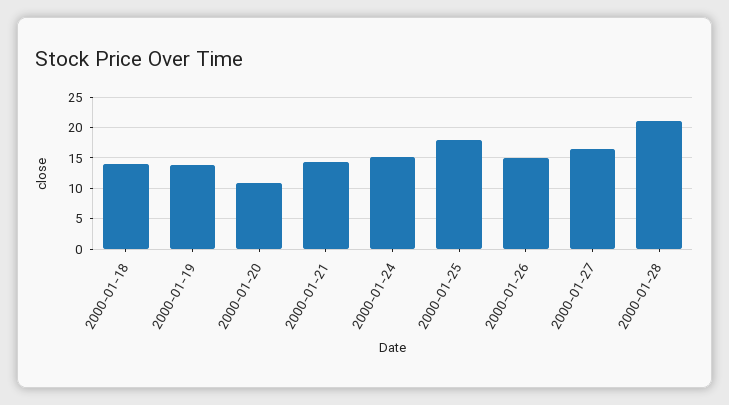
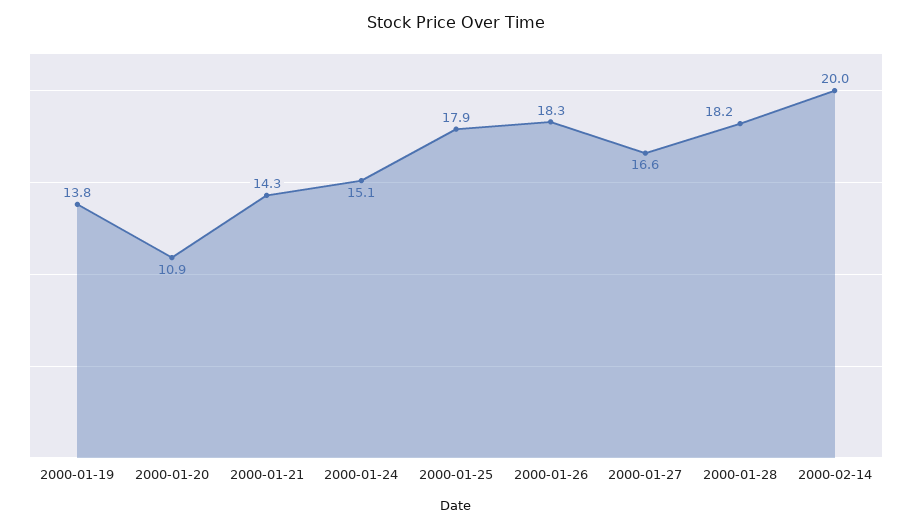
2000-01-18: 14 -> none
2000-01-26: 15 -> 18.3
2000-01-28: 21 -> 18.2
2000-02-14: none -> 20

